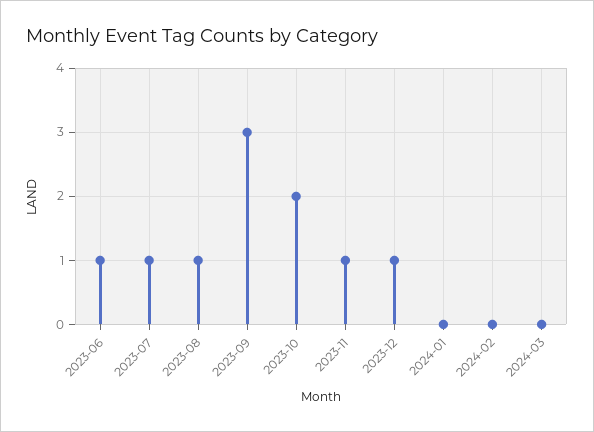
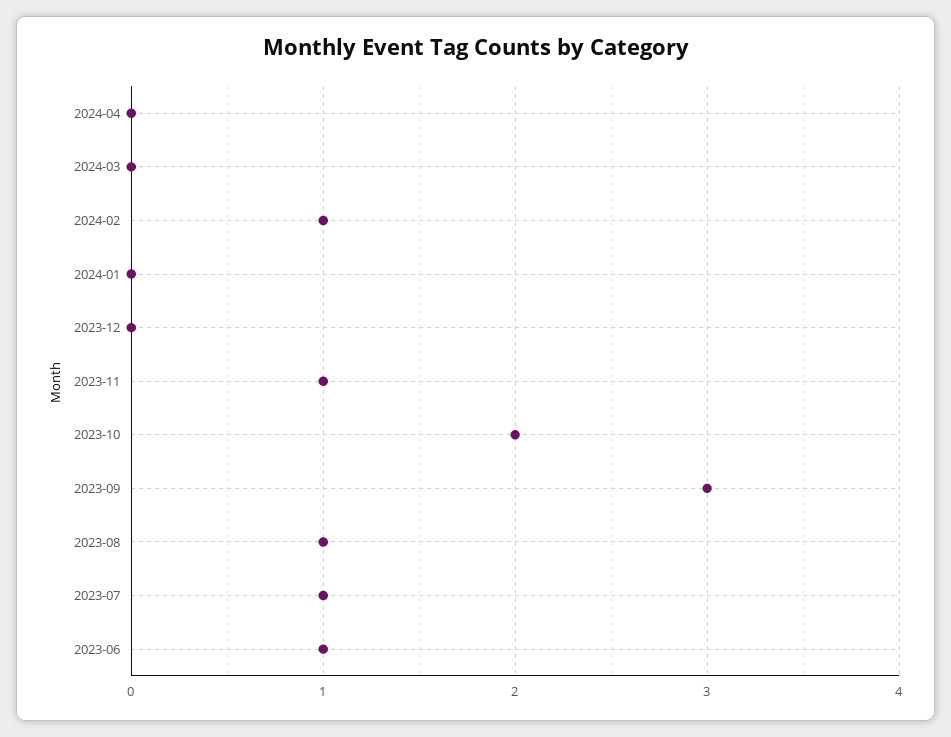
2023-12: 1 -> 0
2024-02: 0 -> 1
2024-04: none -> 0

